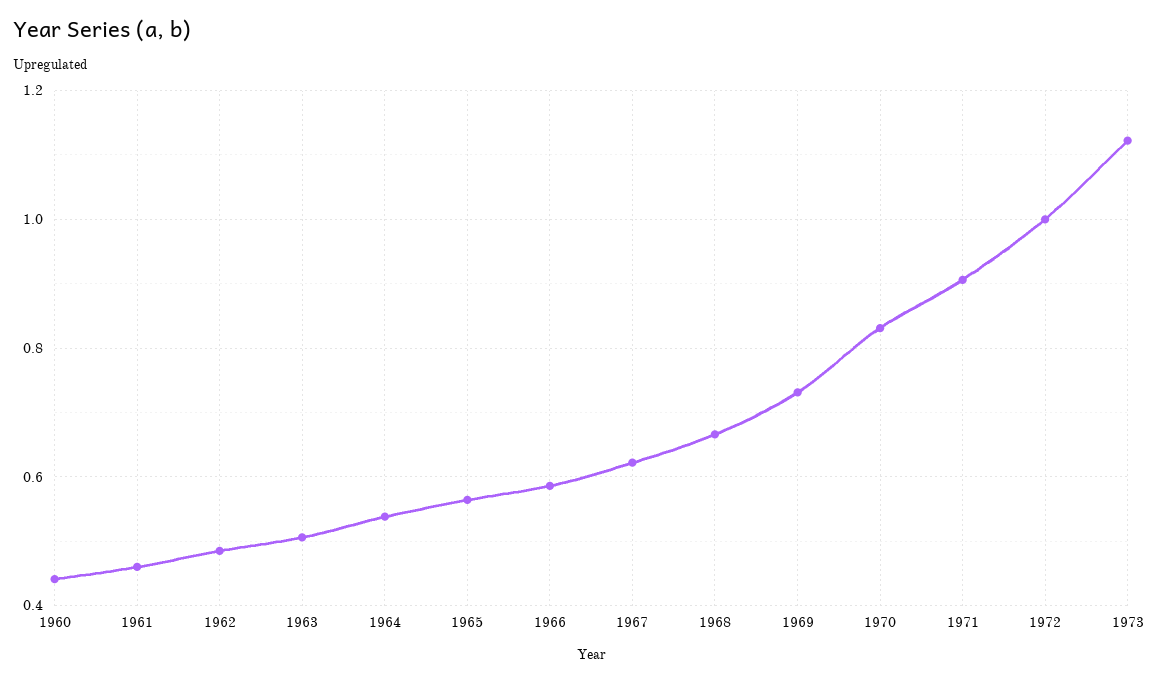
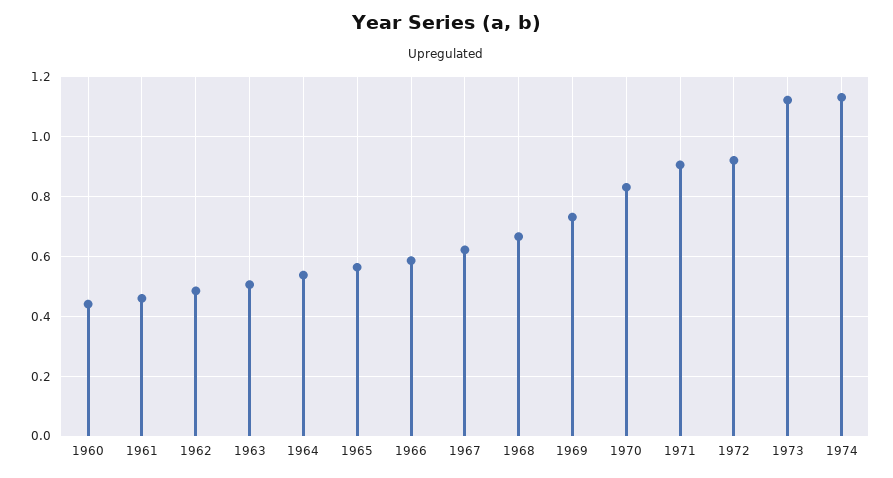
1972: 1 -> 0.925
1974: none -> 1.125

